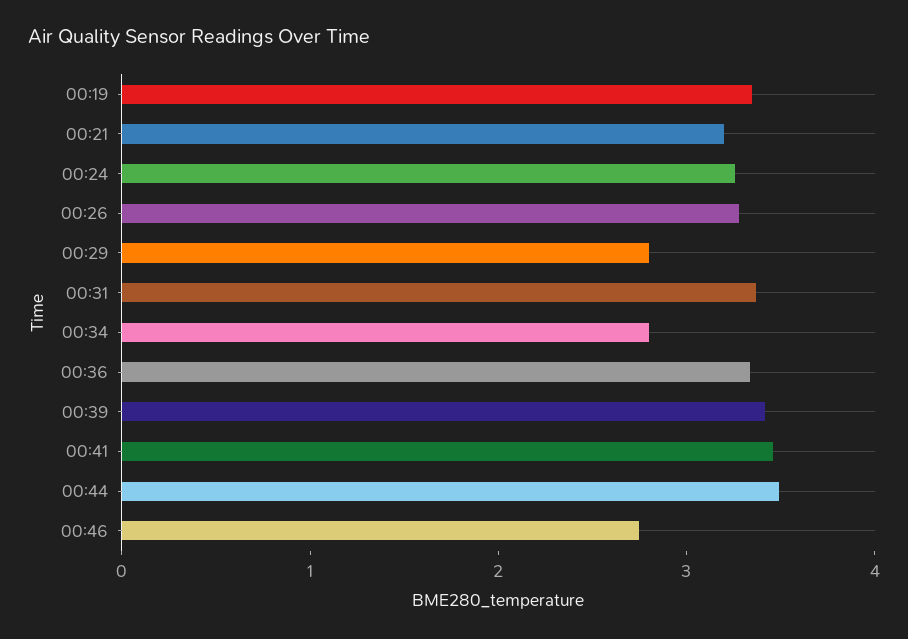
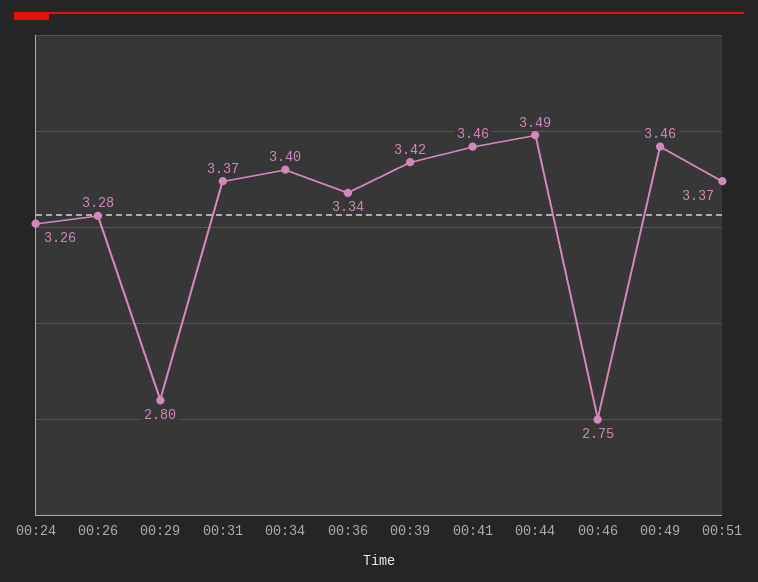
00:19: 3.4 -> none
00:21: 3.2 -> none
00:34: 2.8 -> 3.4
00:49: none -> 3.46
00:51: none -> 3.37

